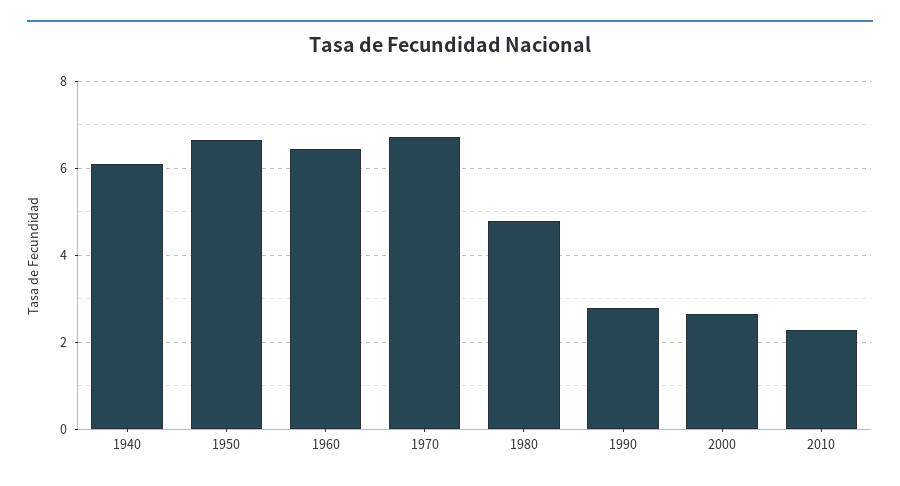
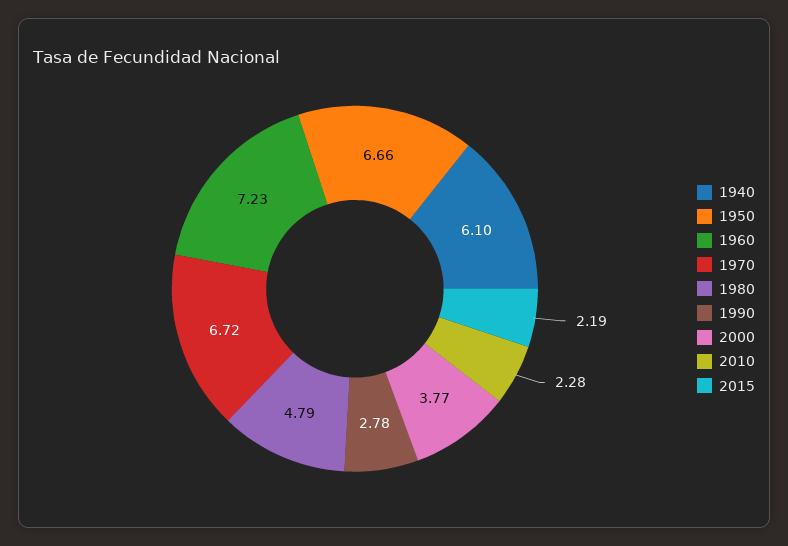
1960: 6.4 -> 7.23
2000: 2.6 -> 3.77
2015: none -> 2.19

